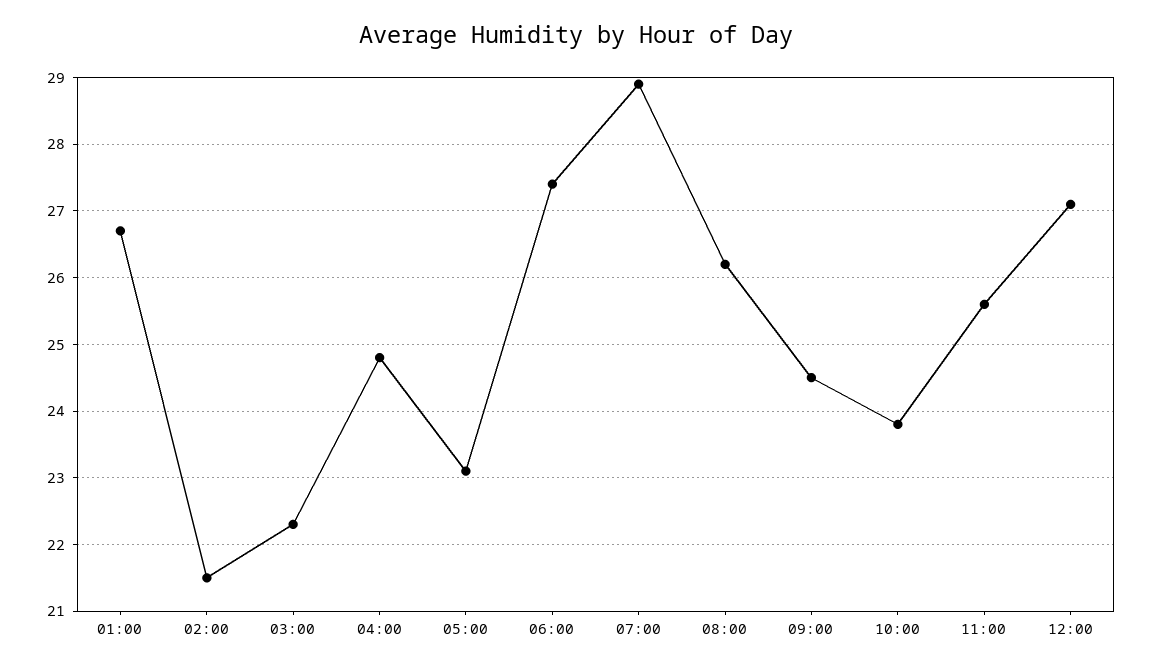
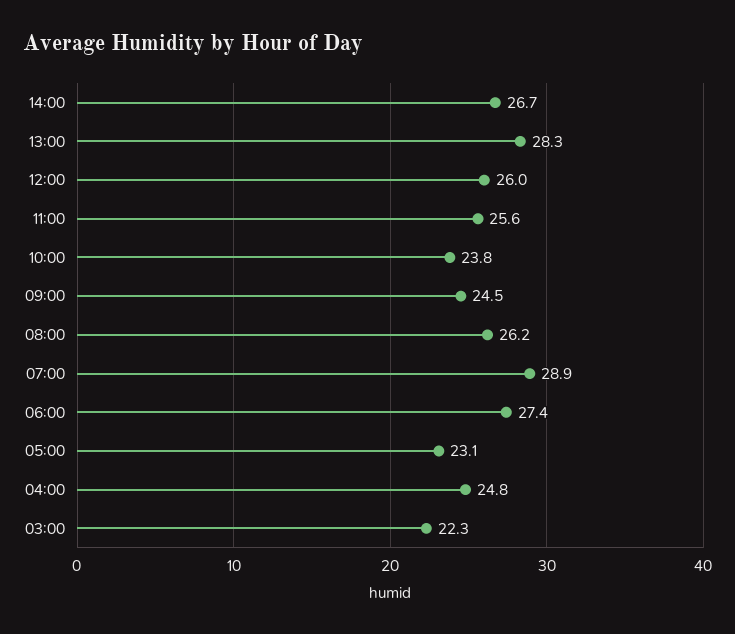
01:00: 26.7 -> none
02:00: 21.5 -> none
12:00: 27.1 -> 26
14:00: none -> 26.7
13:00: none -> 28.3

